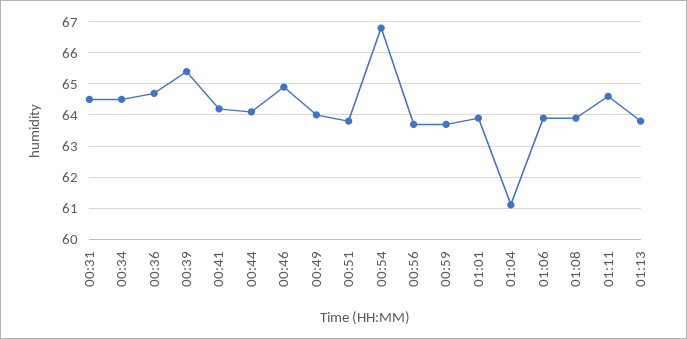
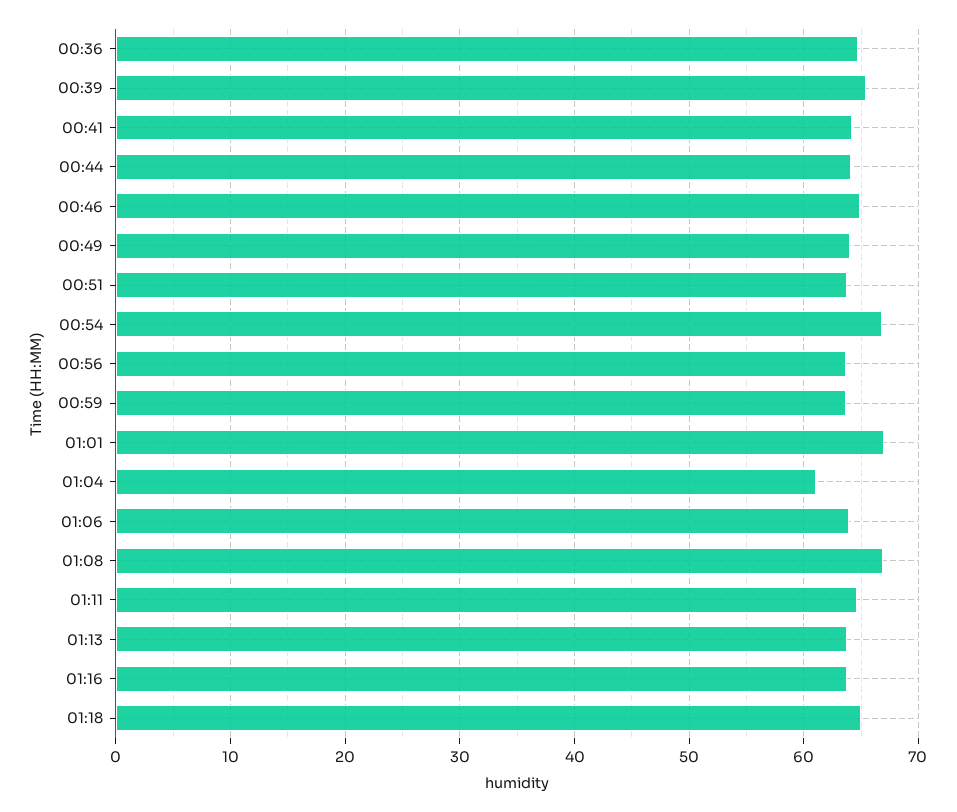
00:31: 64.5 -> none
00:34: 64.5 -> none
01:01: 64 -> 67
01:08: 64 -> 67
01:16: none -> 64
01:18: none -> 65

